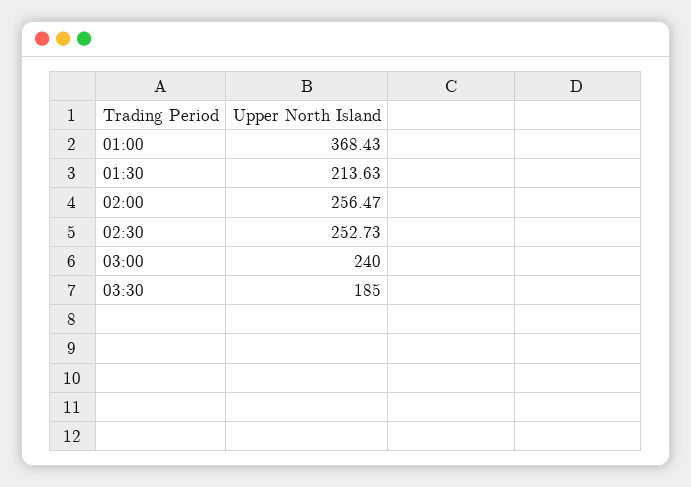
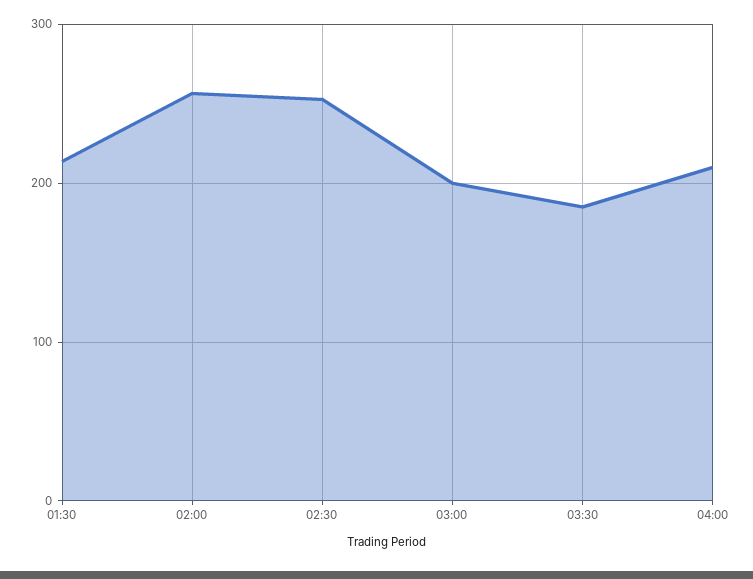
01:00: 368.43 -> none
03:00: 240 -> 200
04:00: none -> 210

